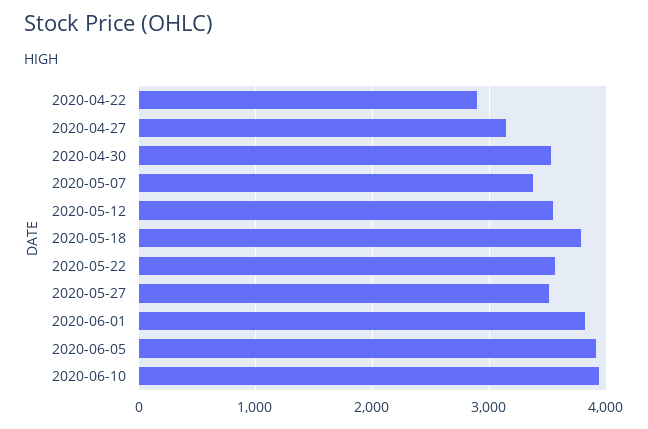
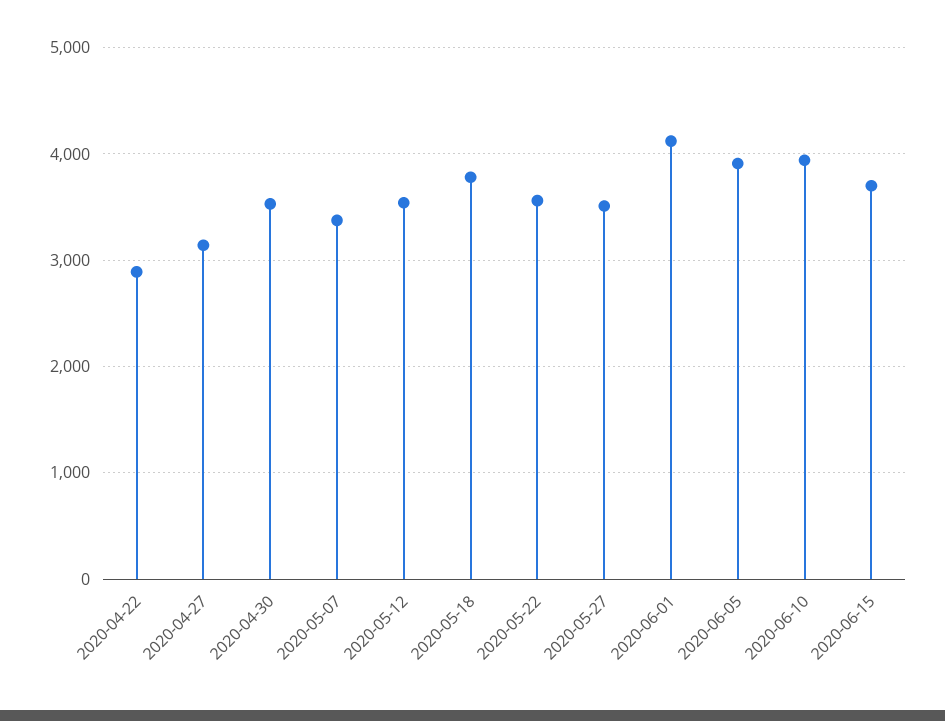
2020-06-01: 3800 -> 4100
2020-06-15: none -> 3700

